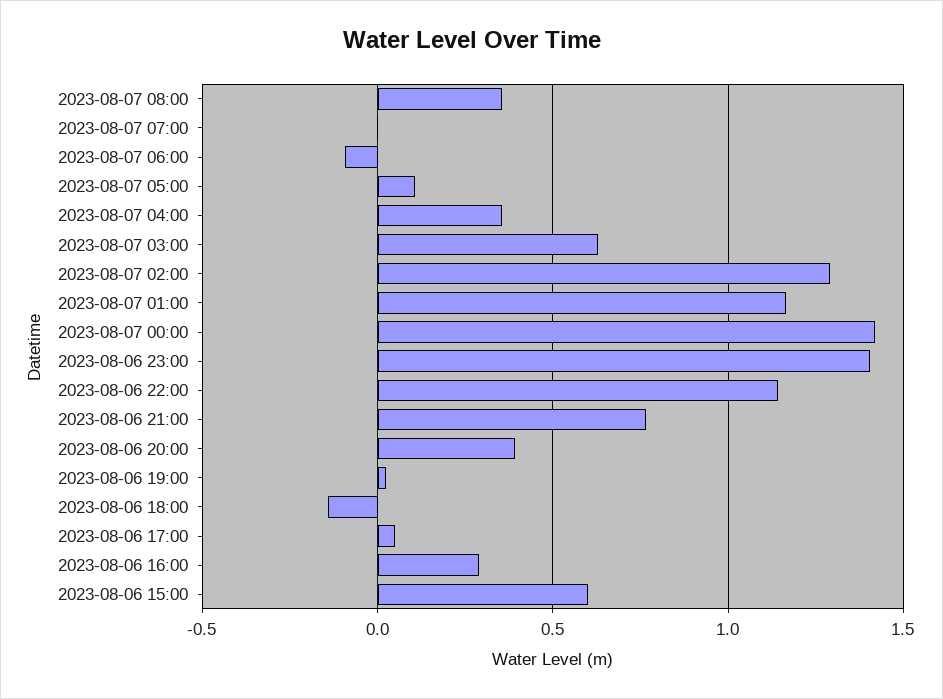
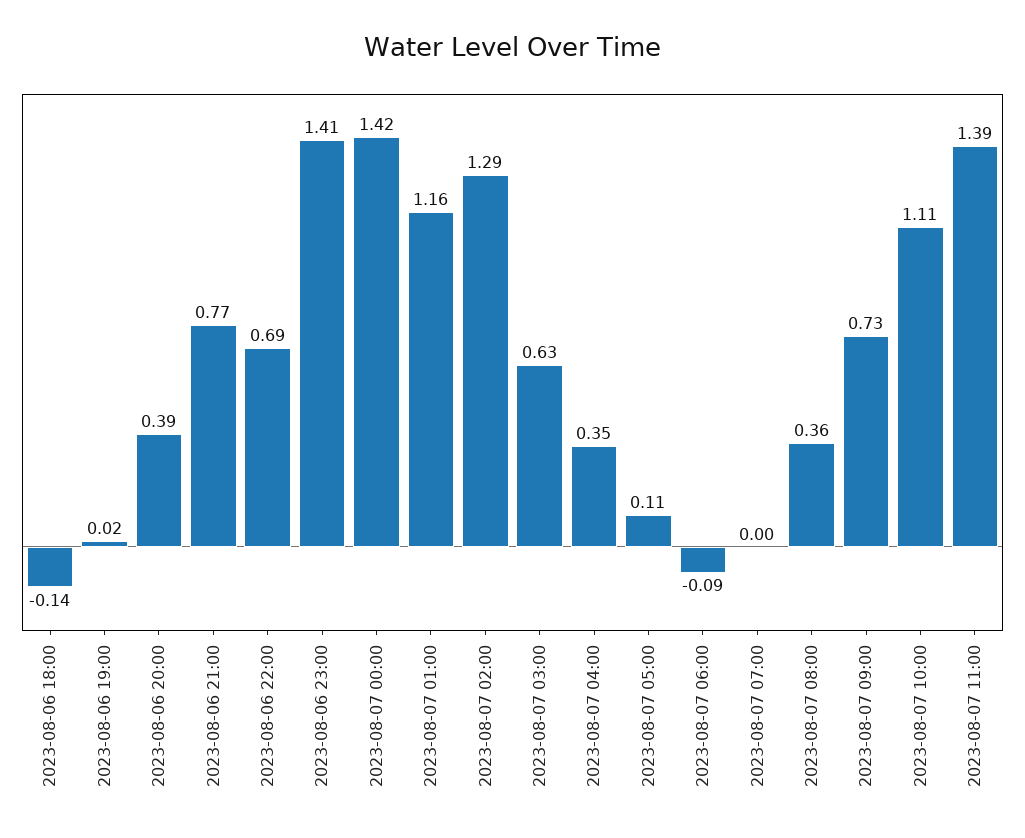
2023-08-06 22:00: 1.15 -> 0.69
2023-08-06 17:00: 0.05 -> none
2023-08-06 16:00: 0.3 -> none
2023-08-06 15:00: 0.6 -> none
2023-08-07 09:00: none -> 0.73
2023-08-07 10:00: none -> 1.11
2023-08-07 11:00: none -> 1.39

